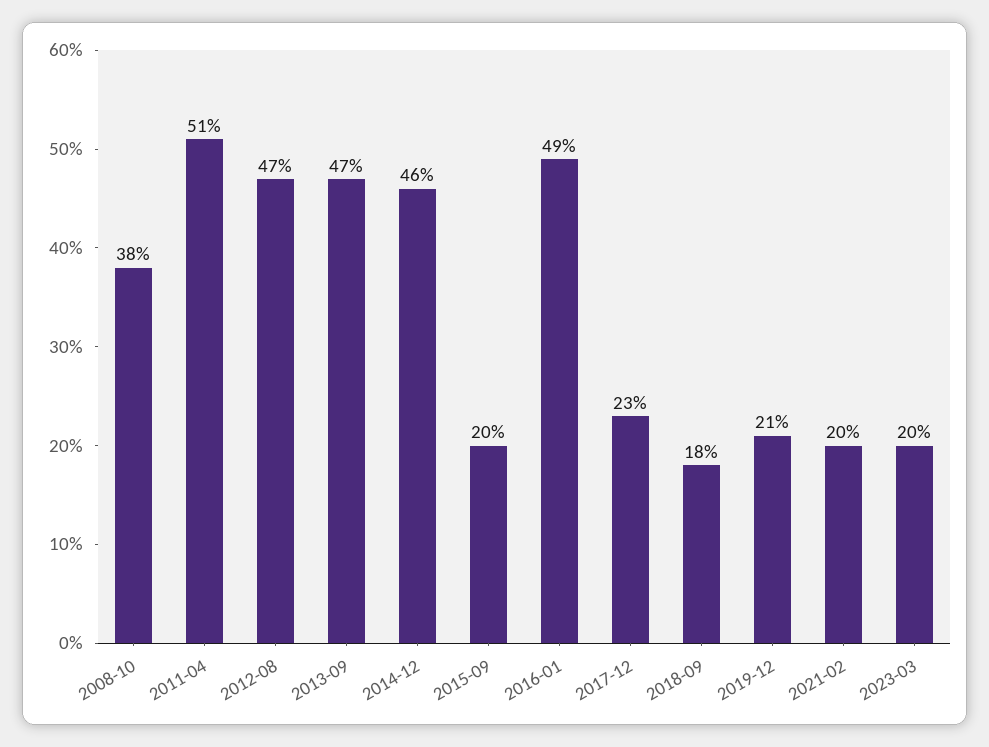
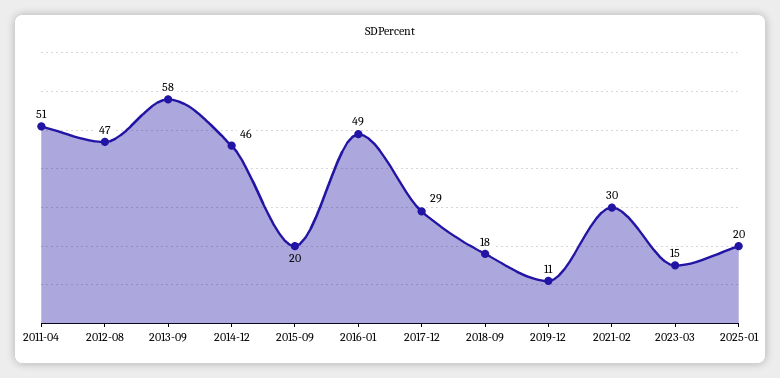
2008-10: 38 -> none
2013-09: 47 -> 58
2017-12: 23 -> 29
2019-12: 21 -> 11
2021-02: 20 -> 30
2023-03: 20 -> 15
2025-01: none -> 20

